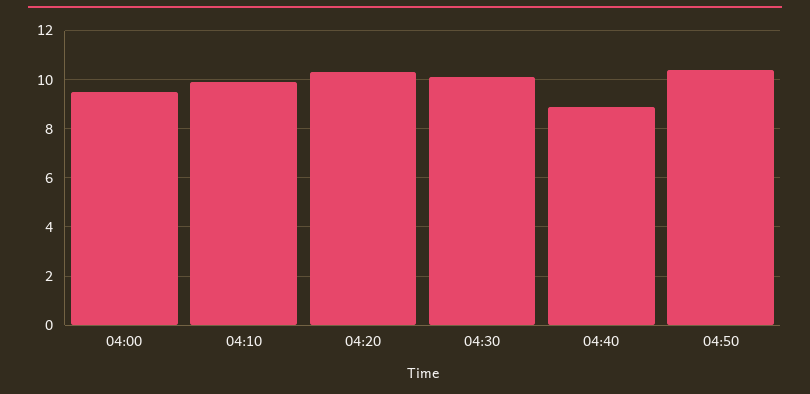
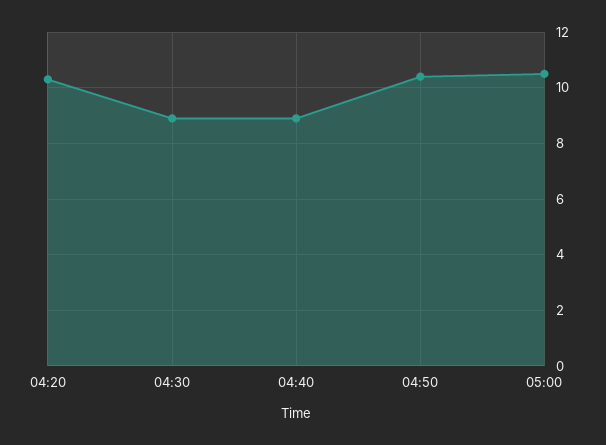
04:00: 9.5 -> none
04:10: 10 -> none
04:30: 10 -> 9
05:00: none -> 10.5

